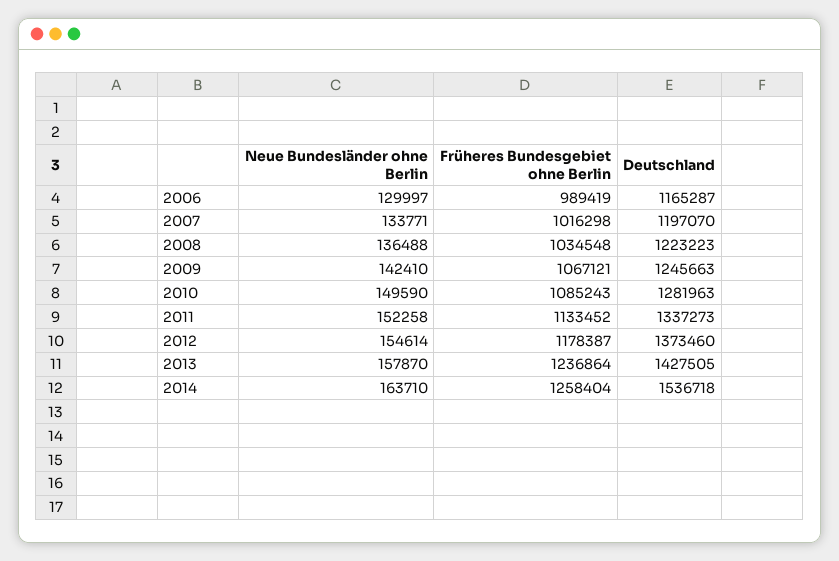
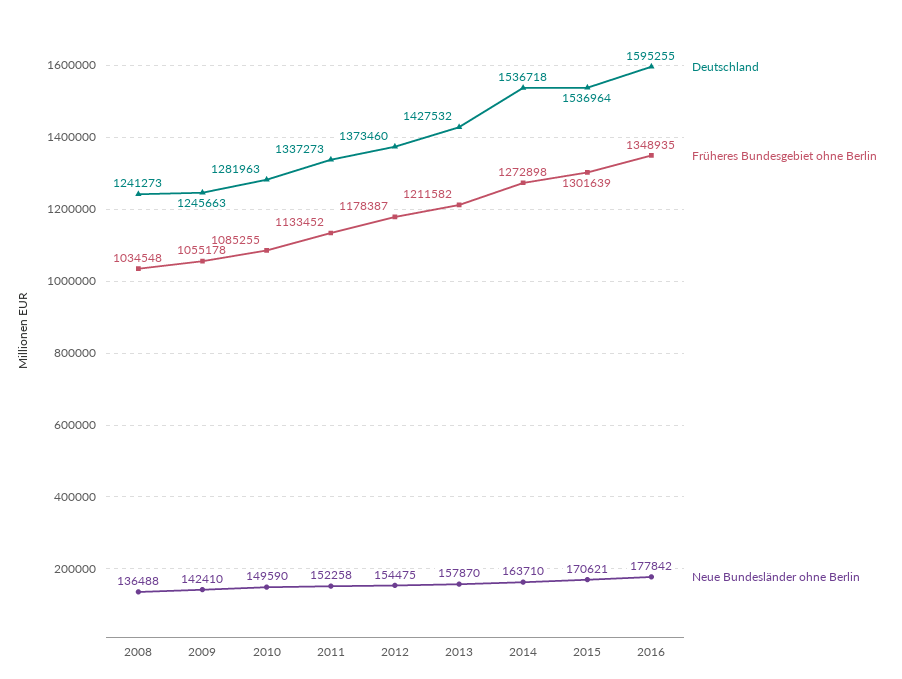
Neue Bundesländer ohne Berlin, 2006: 129997 -> none
Früheres Bundesgebiet ohne Berlin, 2006: 989419 -> none
Deutschland, 2006: 1165287 -> none
Neue Bundesländer ohne Berlin, 2007: 133771 -> none
Früheres Bundesgebiet ohne Berlin, 2007: 1016298 -> none
Deutschland, 2007: 1197070 -> none
Deutschland, 2008: 1223223 -> 1241273
Früheres Bundesgebiet ohne Berlin, 2009: 1067121 -> 1055178
Früheres Bundesgebiet ohne Berlin, 2010: 1085243 -> 1085255
Neue Bundesländer ohne Berlin, 2012: 154614 -> 154475
Früheres Bundesgebiet ohne Berlin, 2013: 1236864 -> 1211582
Deutschland, 2013: 1427505 -> 1427532
Früheres Bundesgebiet ohne Berlin, 2014: 1258404 -> 1272898
Deutschland, 2015: none -> 1536964
Früheres Bundesgebiet ohne Berlin, 2015: none -> 1301639
Neue Bundesländer ohne Berlin, 2015: none -> 170621
Deutschland, 2016: none -> 1595255
Früheres Bundesgebiet ohne Berlin, 2016: none -> 1348935
Neue Bundesländer ohne Berlin, 2016: none -> 177842

